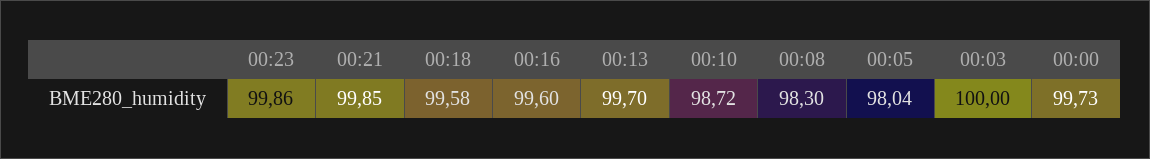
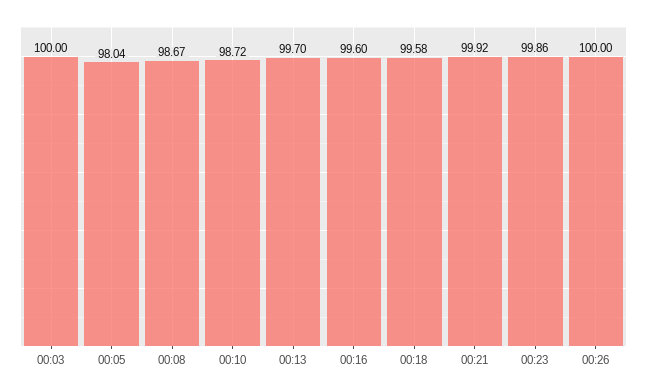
00:21: 99.85 -> 99.92
00:08: 98.3 -> 98.67
00:00: 99.73 -> none
00:26: none -> 100

